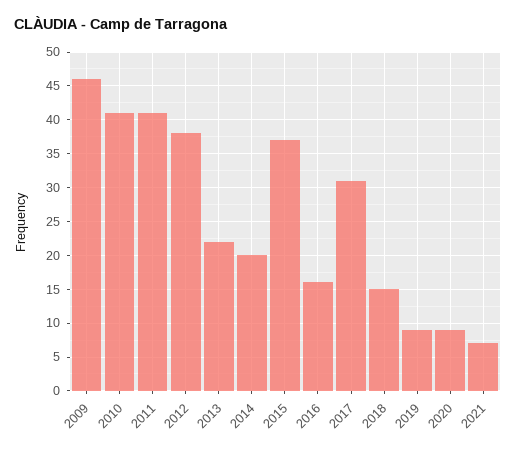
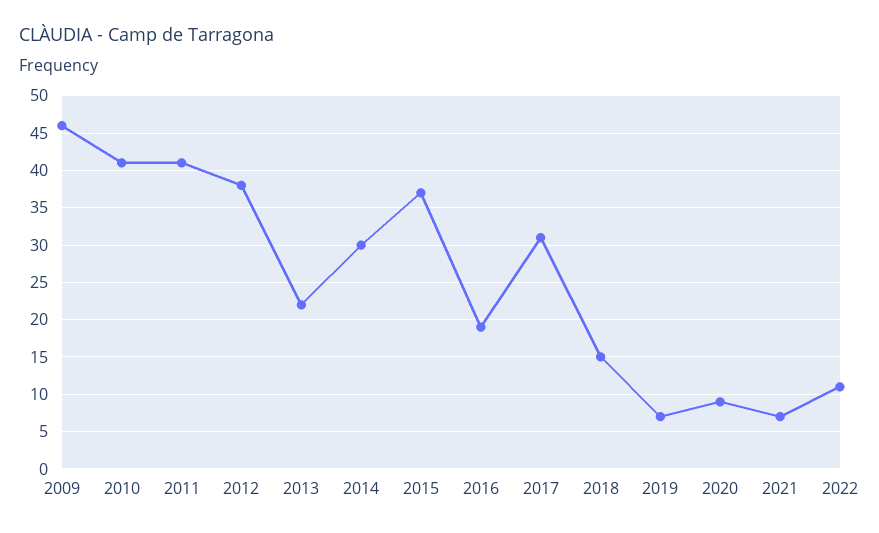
2014: 20 -> 30
2016: 16 -> 19
2019: 9 -> 7
2022: none -> 11

